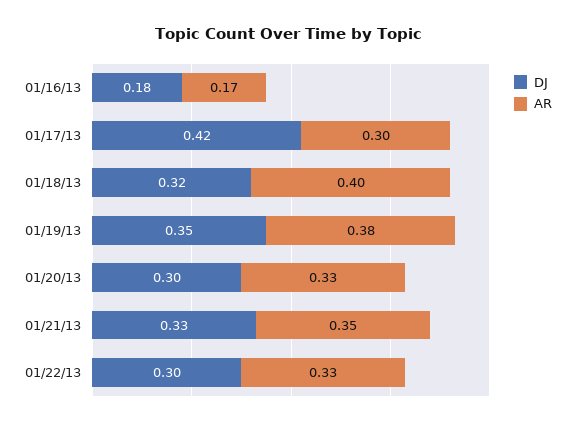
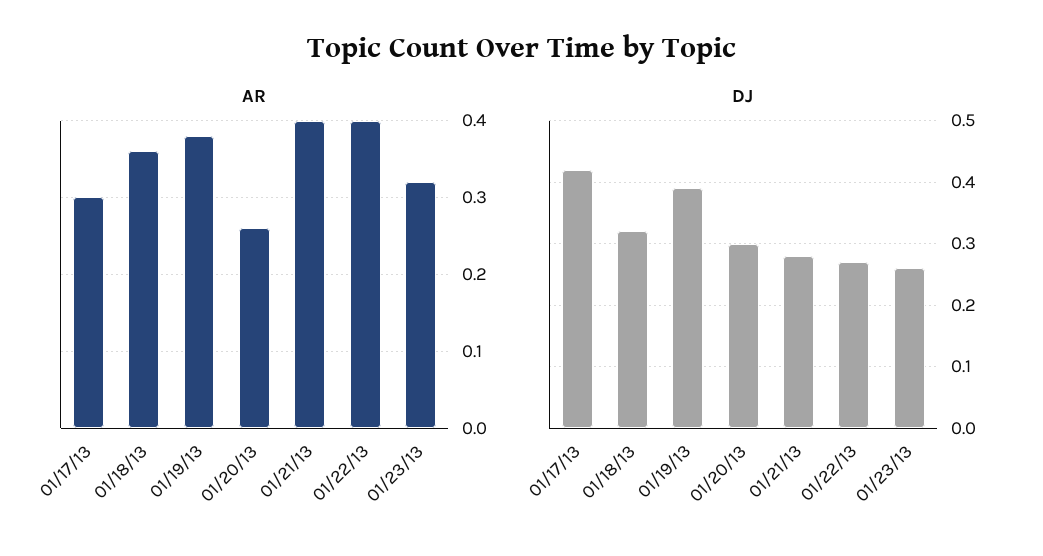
DJ, 01/16/13: 0.18 -> none
AR, 01/16/13: 0.17 -> none
AR, 01/18/13: 0.4 -> 0.36
DJ, 01/19/13: 0.35 -> 0.39
AR, 01/20/13: 0.33 -> 0.26
DJ, 01/21/13: 0.33 -> 0.28
AR, 01/21/13: 0.35 -> 0.4
DJ, 01/22/13: 0.3 -> 0.27
AR, 01/22/13: 0.33 -> 0.4
AR, 01/23/13: none -> 0.32
DJ, 01/23/13: none -> 0.26

